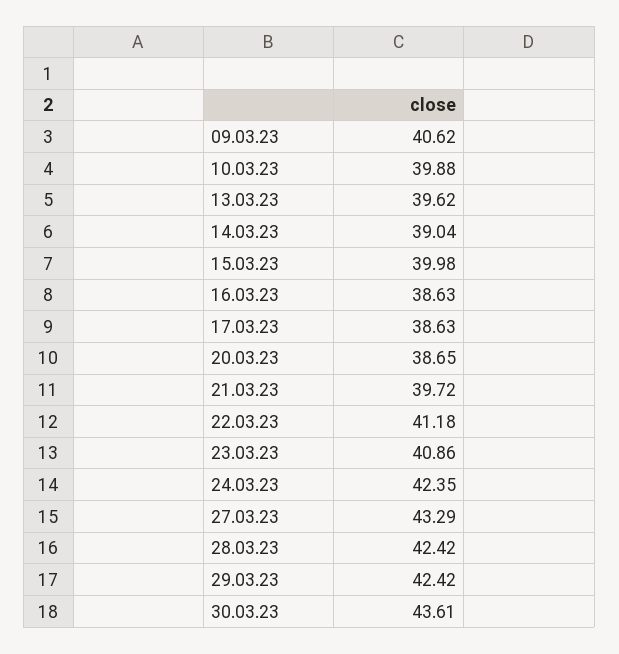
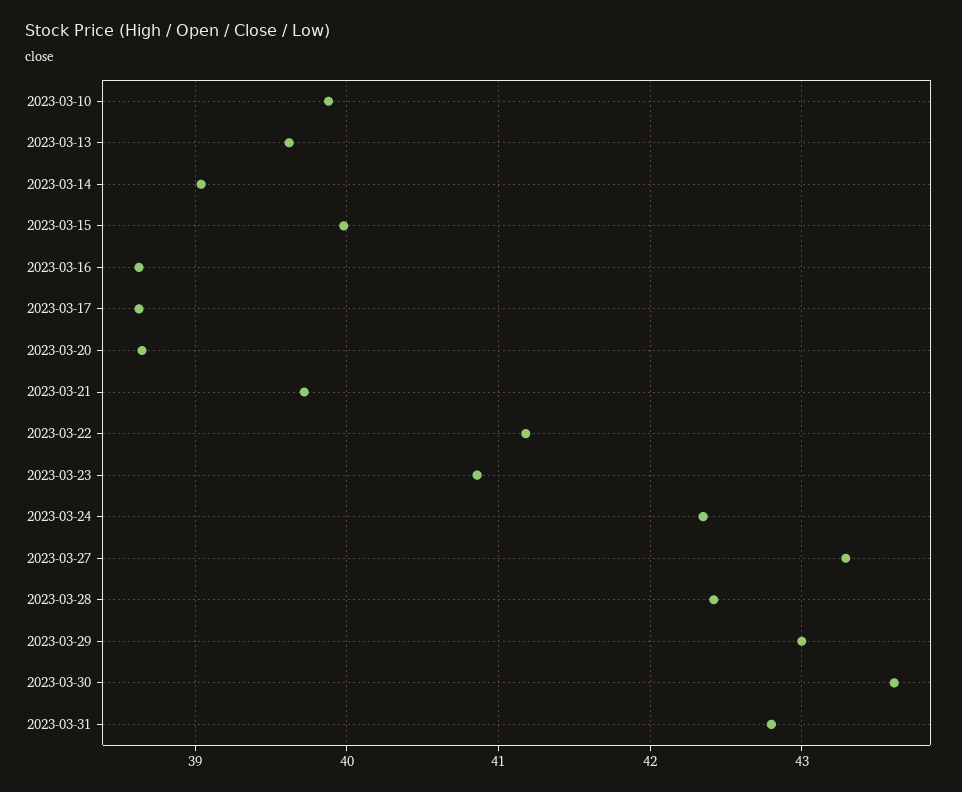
09.03.23: 40.62 -> none
29.03.23: 42.42 -> 43
2023-03-31: none -> 42.8

